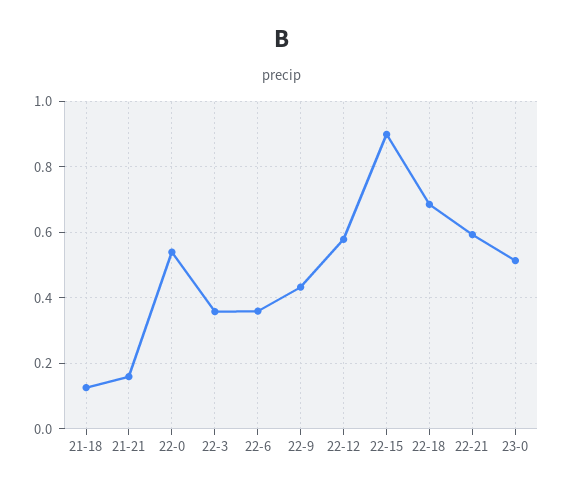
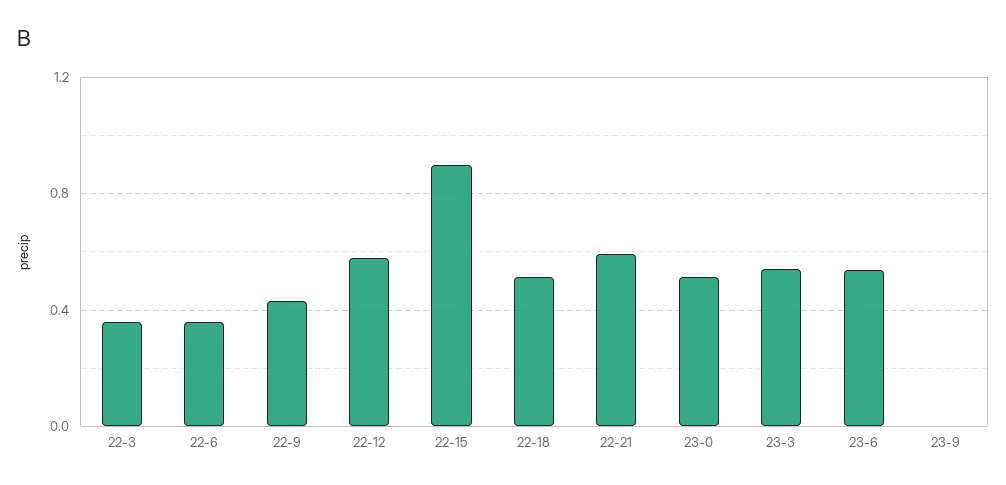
21-18: 0.12 -> none
21-21: 0.16 -> none
22-0: 0.54 -> none
22-18: 0.68 -> 0.5
23-3: none -> 0.55
23-6: none -> 0.55
23-9: none -> 0

